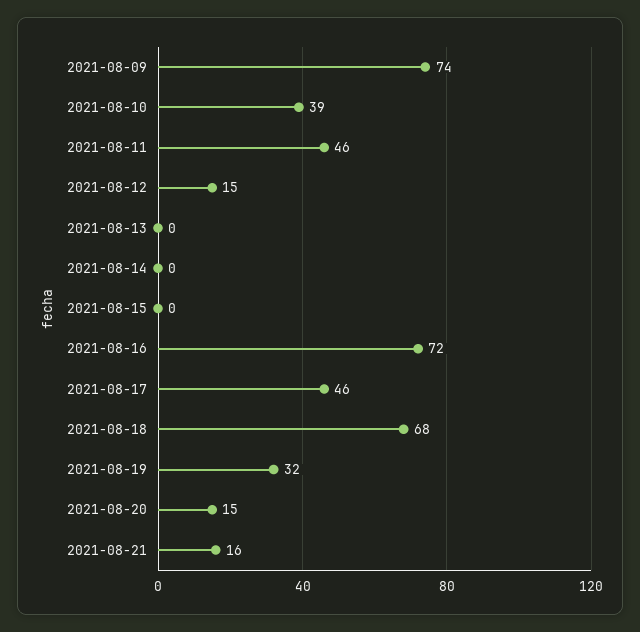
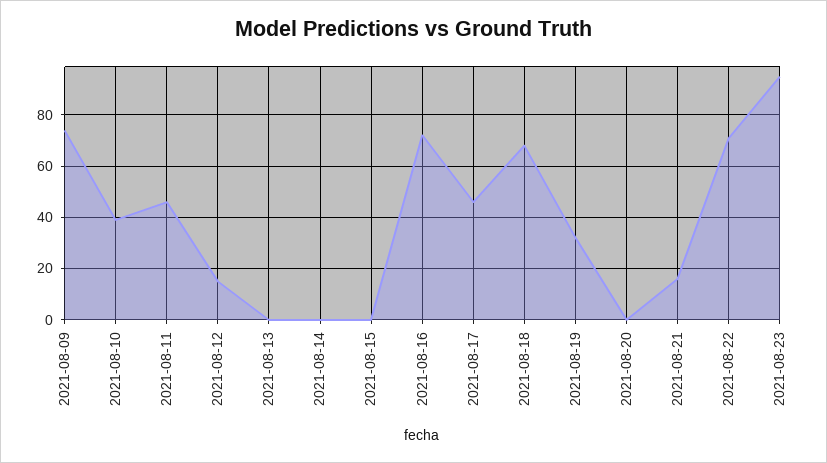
2021-08-20: 15 -> 0
2021-08-22: none -> 70
2021-08-23: none -> 95

